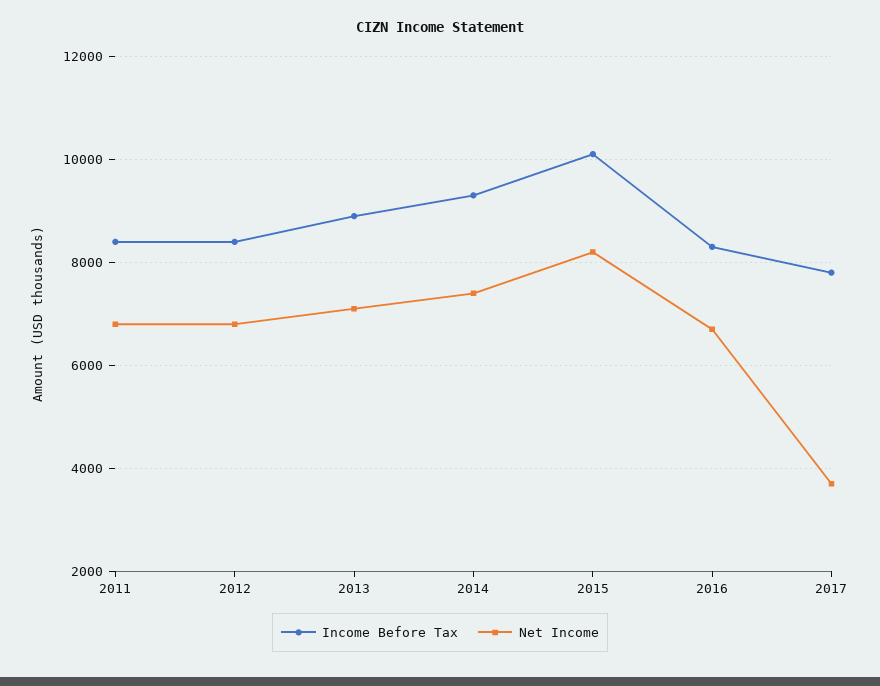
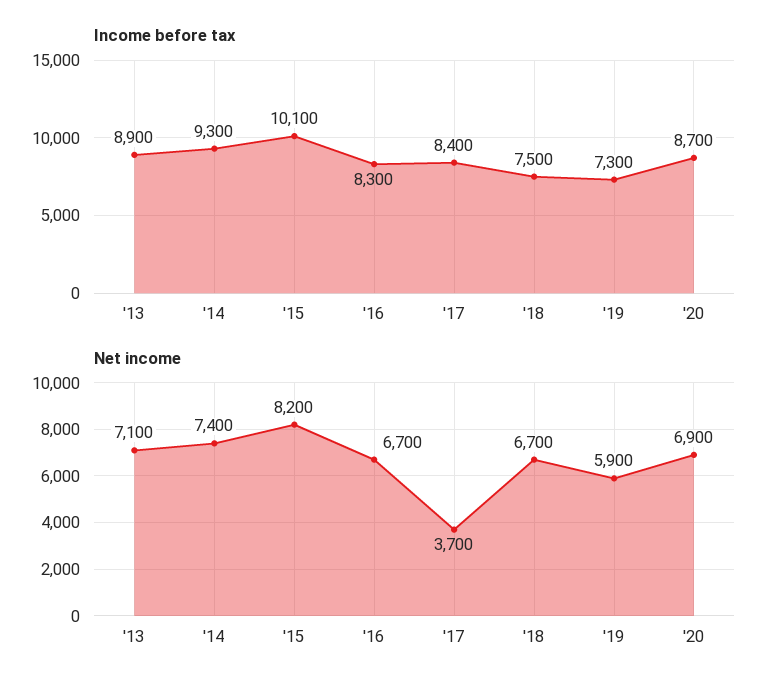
Income Before Tax, 2011: 8400 -> none
Net Income, 2011: 6800 -> none
Income Before Tax, 2012: 8400 -> none
Net Income, 2012: 6800 -> none
Income Before Tax, 2017: 7800 -> 8400
Income Before Tax, '18: none -> 7500
Income Before Tax, '19: none -> 7300
Income Before Tax, '20: none -> 8700
Net Income, '18: none -> 6700
Net Income, '19: none -> 5900
Net Income, '20: none -> 6900

